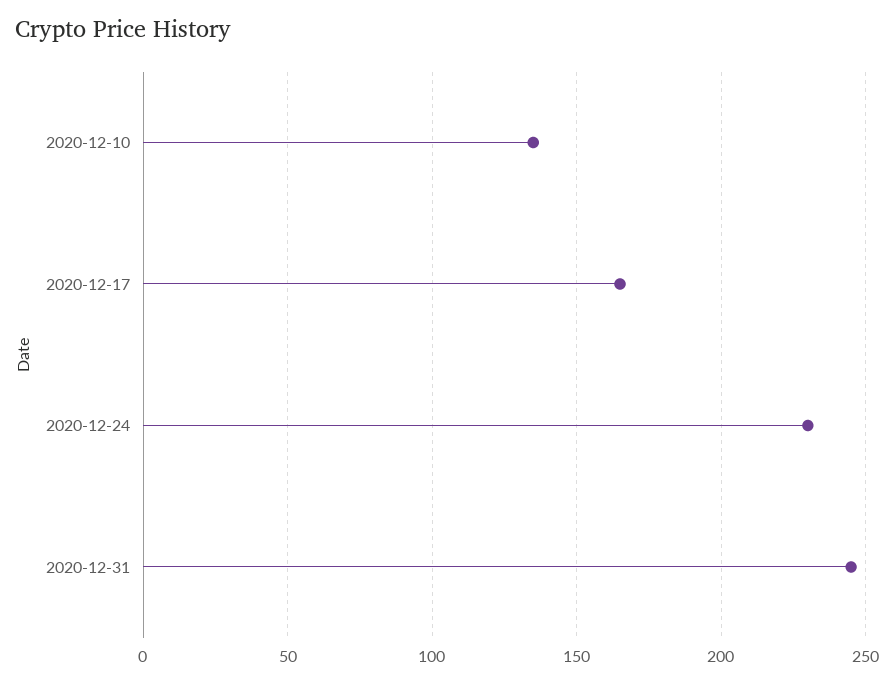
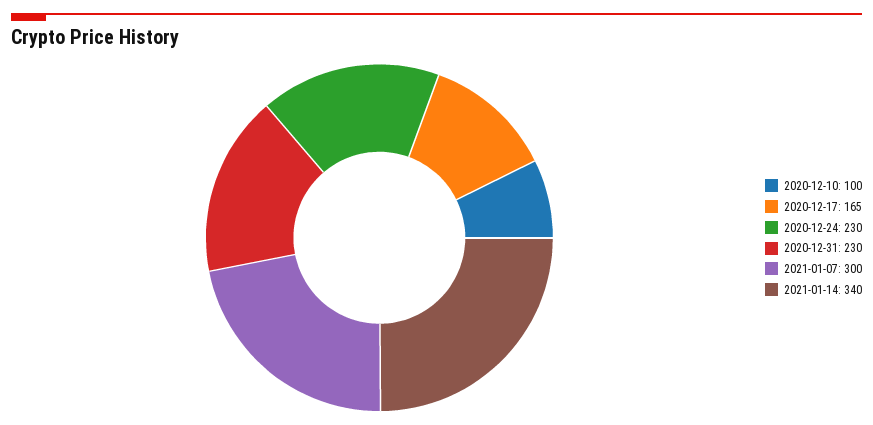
2020-12-10: 135 -> 100
2020-12-31: 245 -> 230
2021-01-07: none -> 300
2021-01-14: none -> 340

